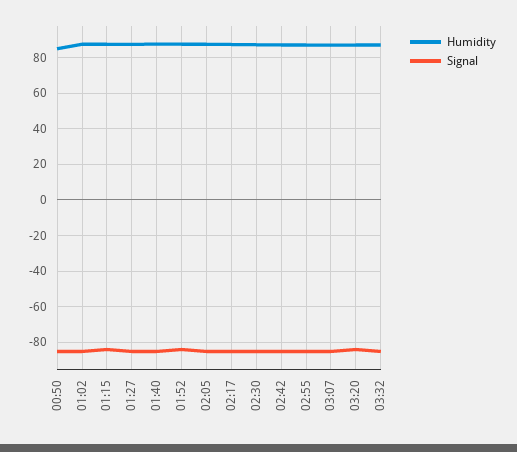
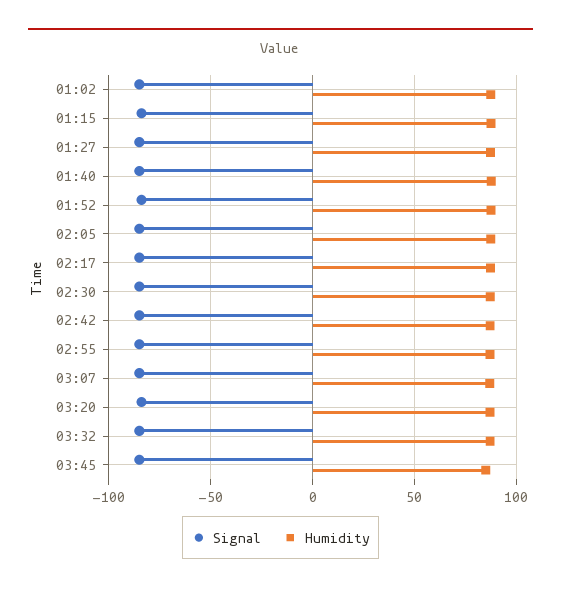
Humidity, 00:50: 85 -> none
Signal, 00:50: -85 -> none
Signal, 03:45: none -> -85
Humidity, 03:45: none -> 85

